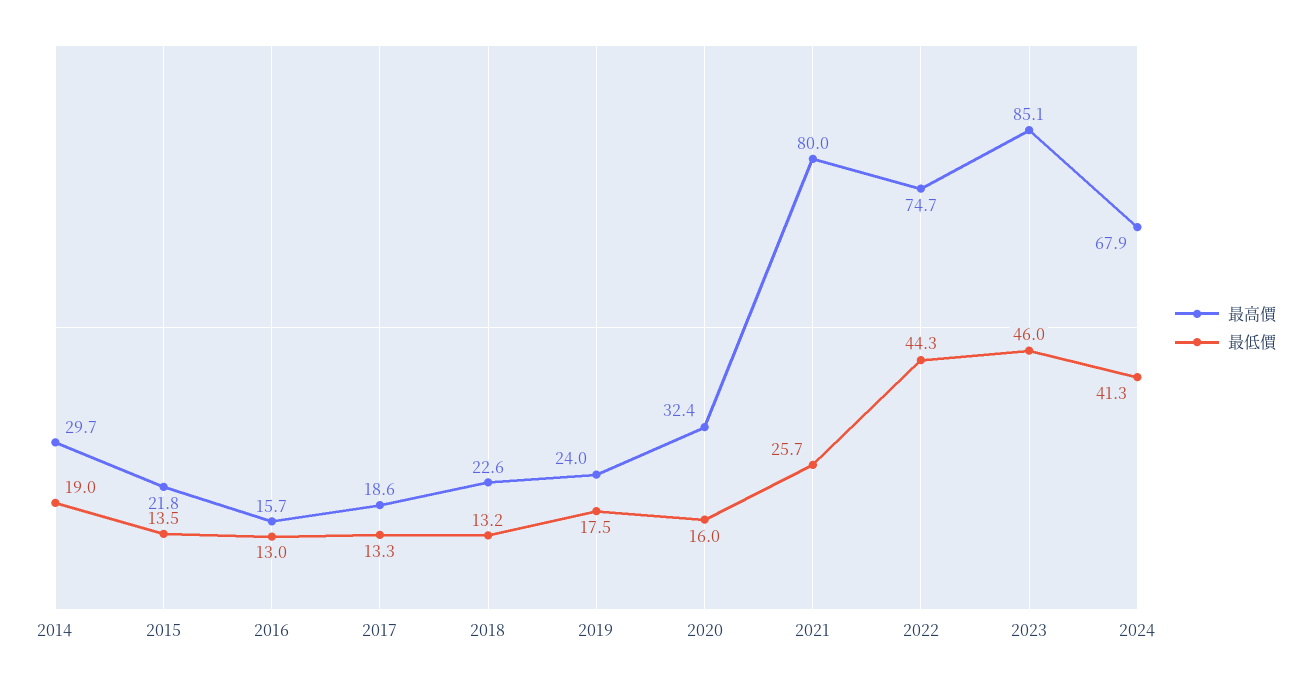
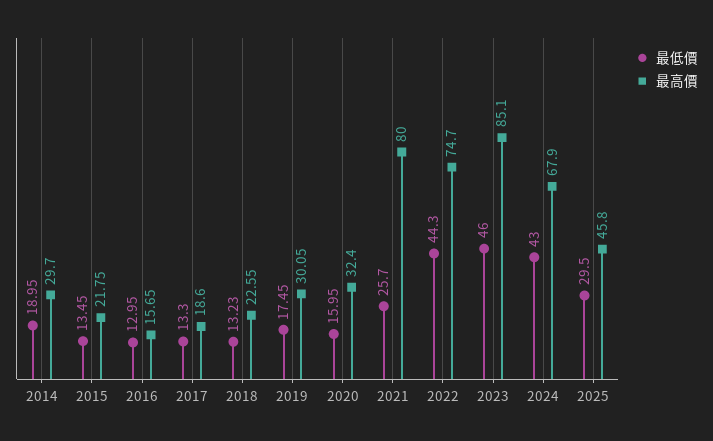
最高價, 2019: 24 -> 30.05
最低價, 2024: 41.3 -> 43
最低價, 2025: none -> 29.5
最高價, 2025: none -> 45.8

